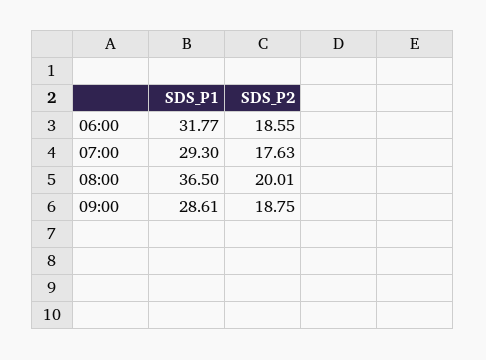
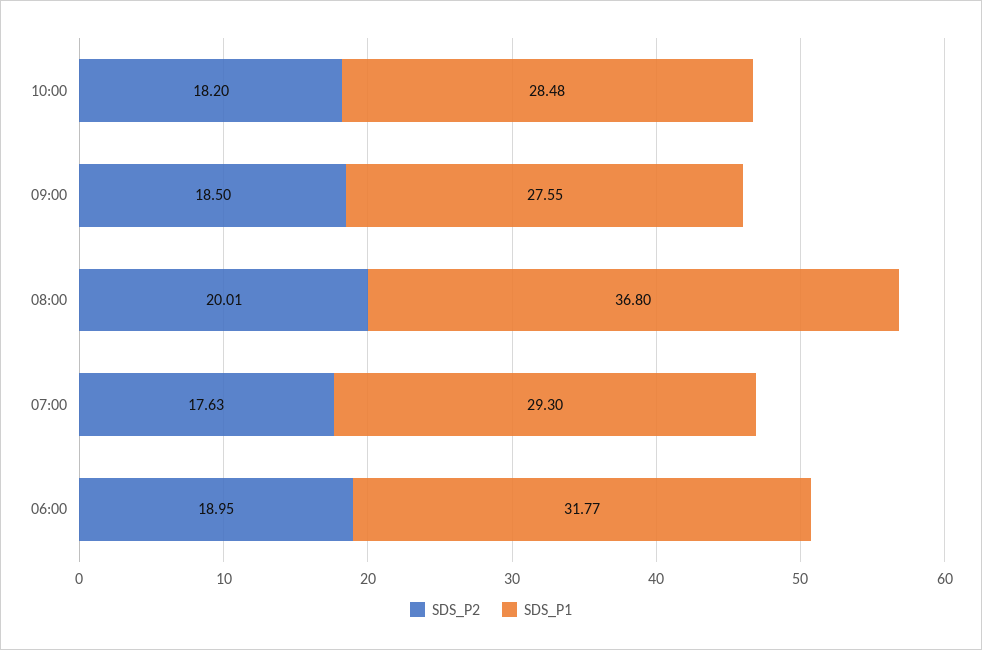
SDS_P2, 06:00: 18.55 -> 18.95
SDS_P1, 08:00: 36.5 -> 36.8
SDS_P1, 09:00: 28.61 -> 27.55
SDS_P2, 09:00: 18.75 -> 18.5
SDS_P2, 10:00: none -> 18.2
SDS_P1, 10:00: none -> 28.48

